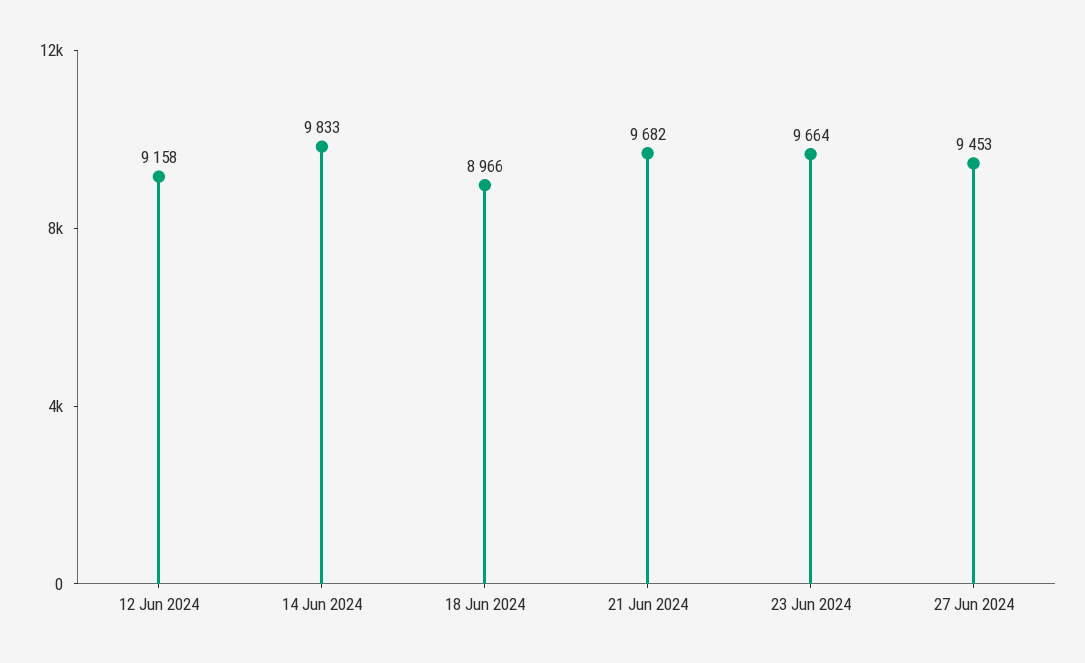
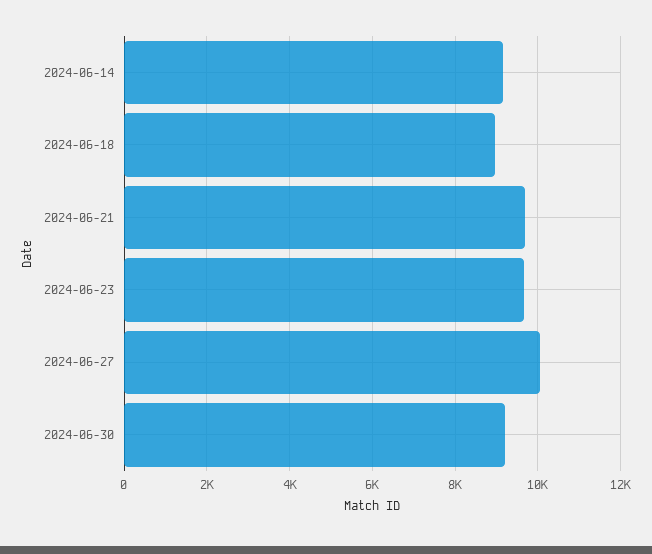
12 Jun 2024: 9158 -> none
14 Jun 2024: 9833 -> 9200
27 Jun 2024: 9453 -> 10000
2024-06-30: none -> 9200

